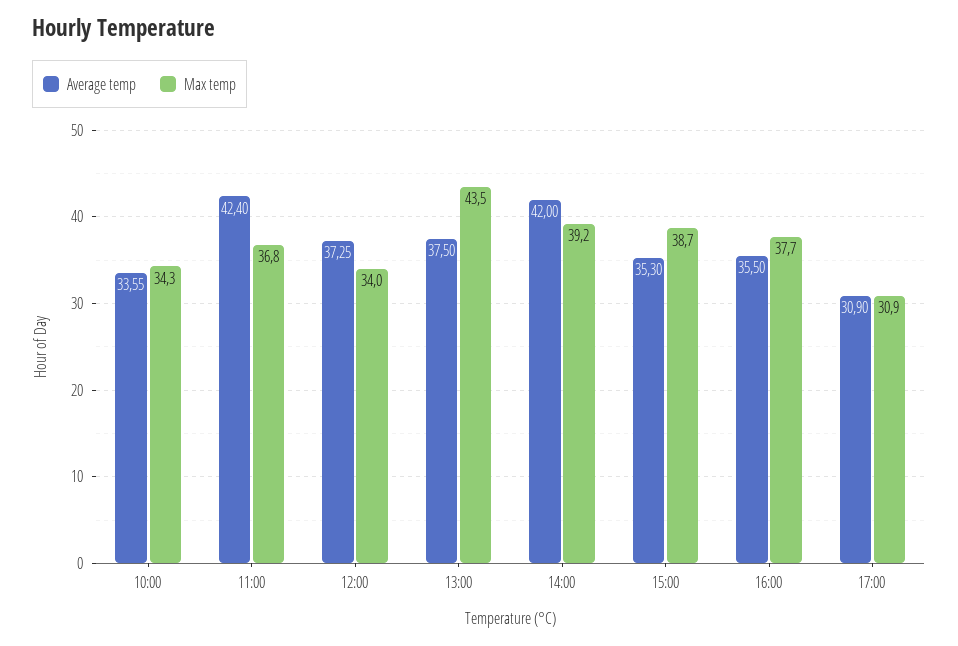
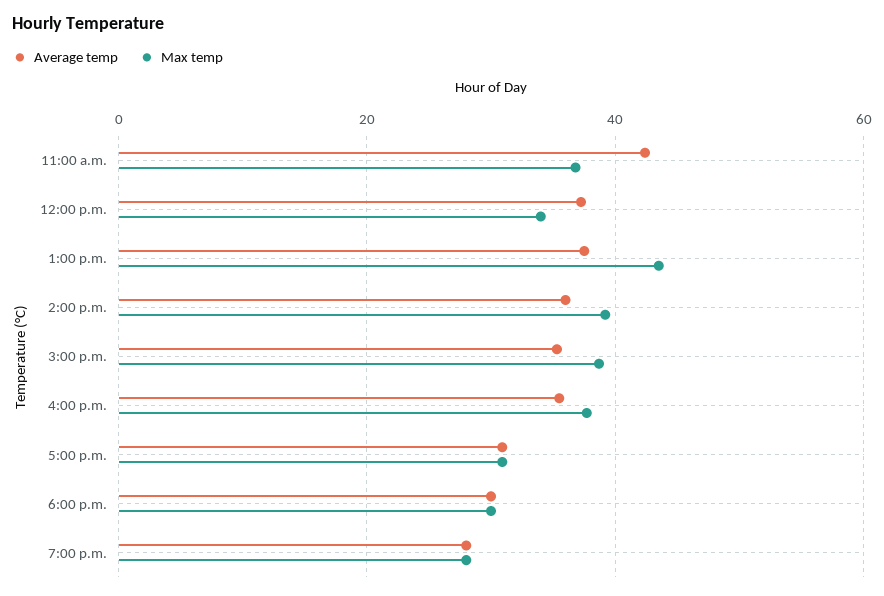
Average temp, 10:00: 33.55 -> none
Max temp, 10:00: 34.3 -> none
Average temp, 14:00: 42 -> 36
Average temp, 6:00 p.m.: none -> 30
Max temp, 6:00 p.m.: none -> 30
Average temp, 7:00 p.m.: none -> 28
Max temp, 7:00 p.m.: none -> 28

